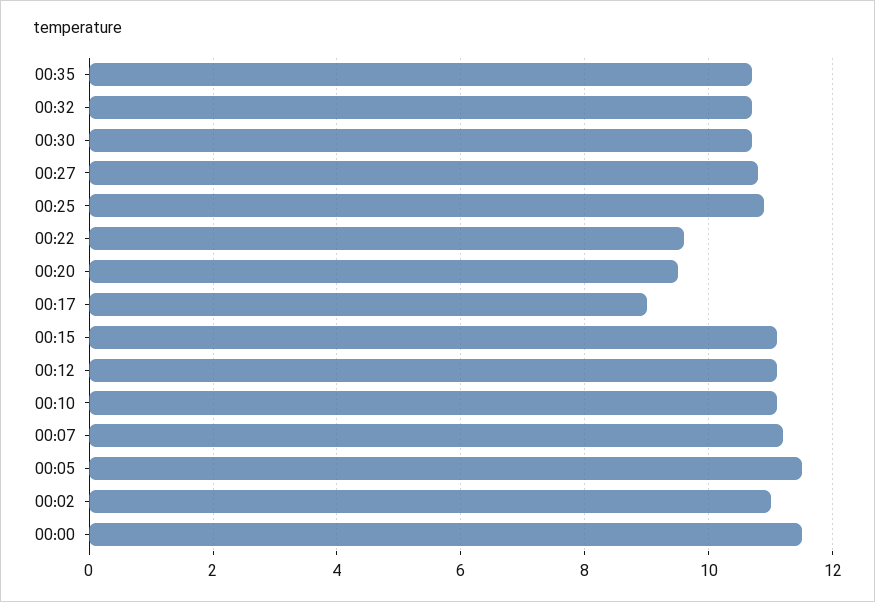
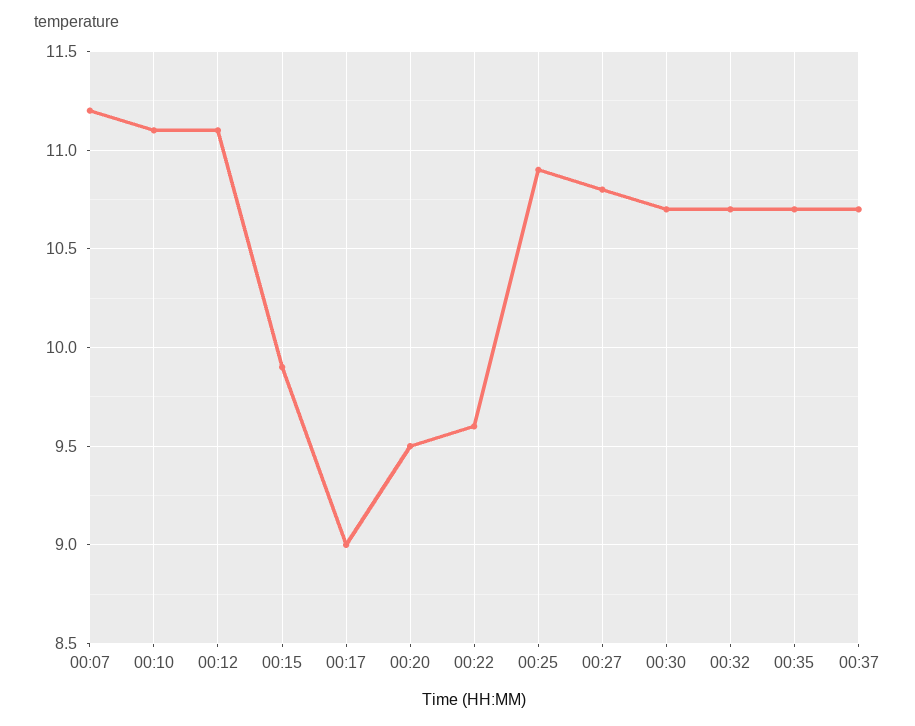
00:15: 11 -> 9.9
00:05: 11.5 -> none
00:02: 11 -> none
00:00: 11.5 -> none
00:37: none -> 10.7

